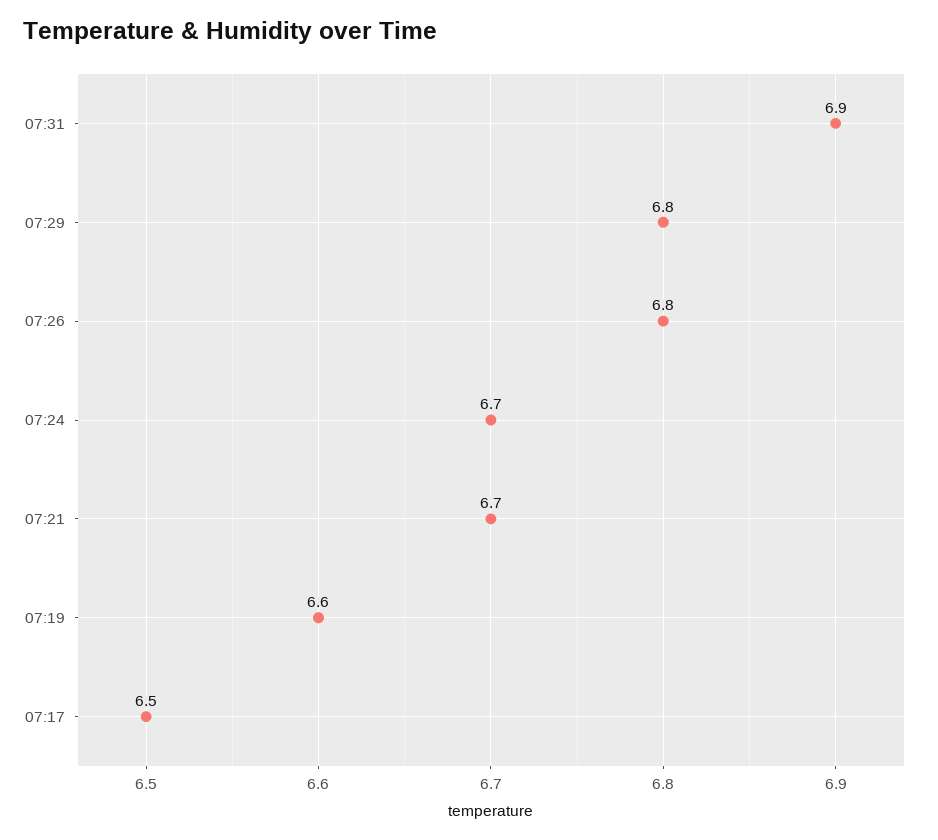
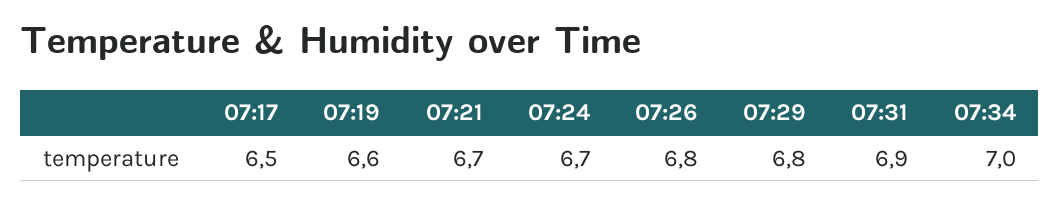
07:34: none -> 7

